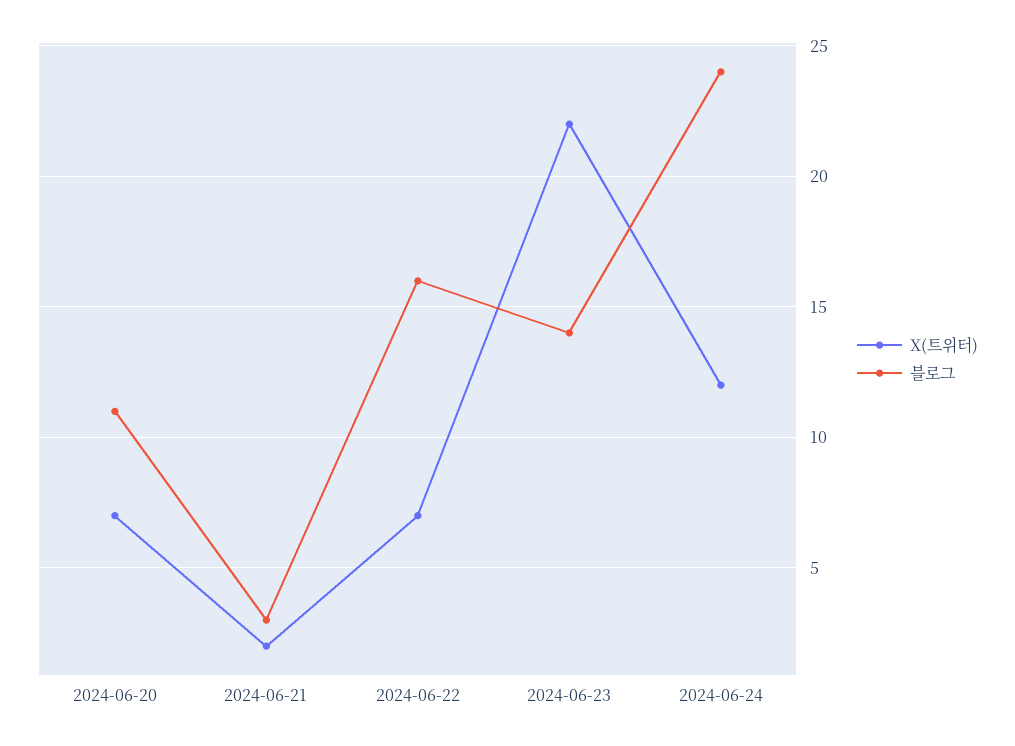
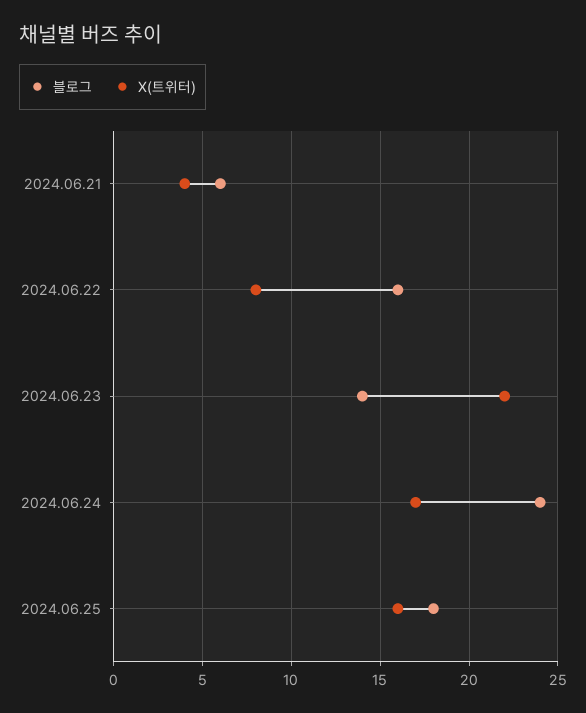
X(트위터), 2024-06-20: 7 -> none
블로그, 2024-06-20: 11 -> none
X(트위터), 2024-06-21: 2 -> 4
블로그, 2024-06-21: 3 -> 6
X(트위터), 2024-06-22: 7 -> 8
X(트위터), 2024-06-24: 12 -> 17
블로그, 2024.06.25: none -> 18
X(트위터), 2024.06.25: none -> 16

